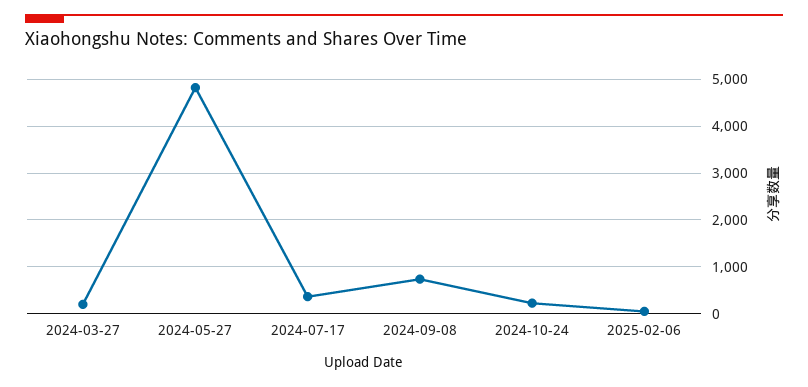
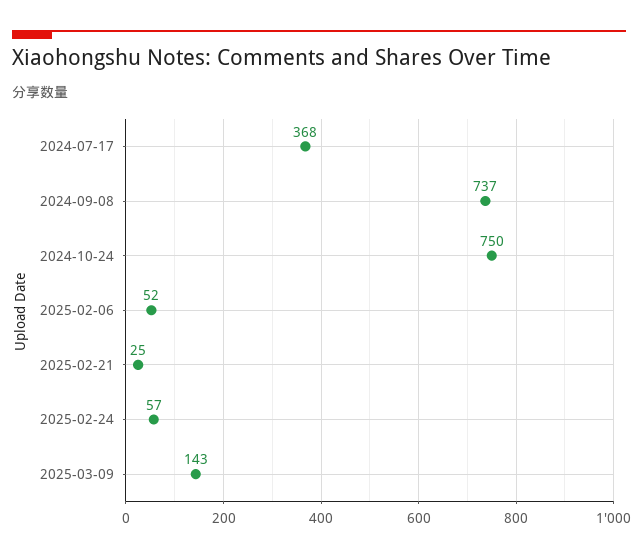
2024-03-27: 200 -> none
2024-05-27: 4800 -> none
2024-10-24: 200 -> 750
2025-02-21: none -> 25
2025-02-24: none -> 57
2025-03-09: none -> 143

